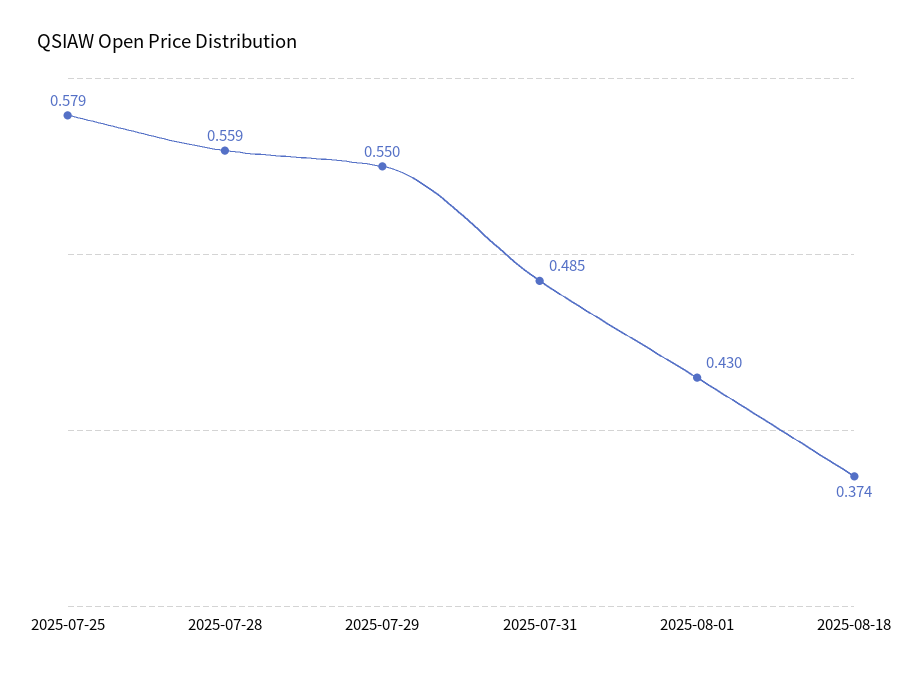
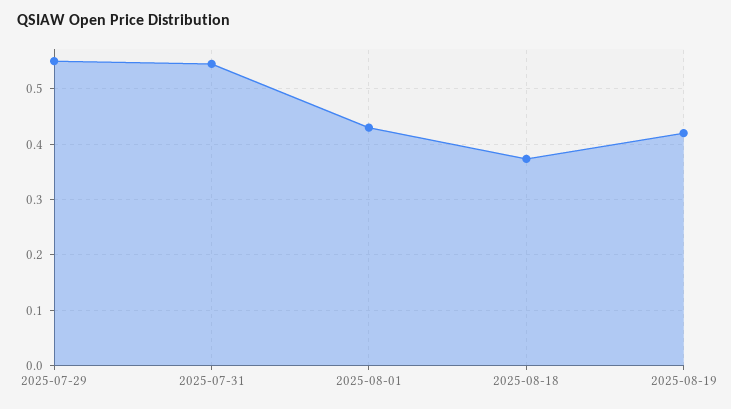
2025-07-25: 0.579 -> none
2025-07-28: 0.559 -> none
2025-07-31: 0.485 -> 0.54
2025-08-19: none -> 0.42

